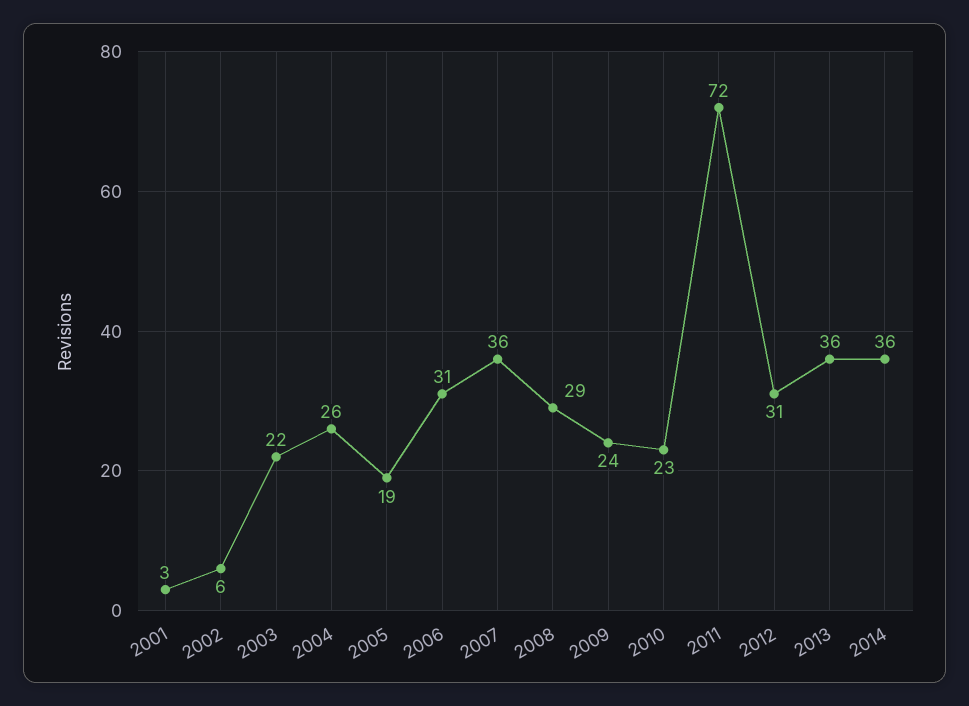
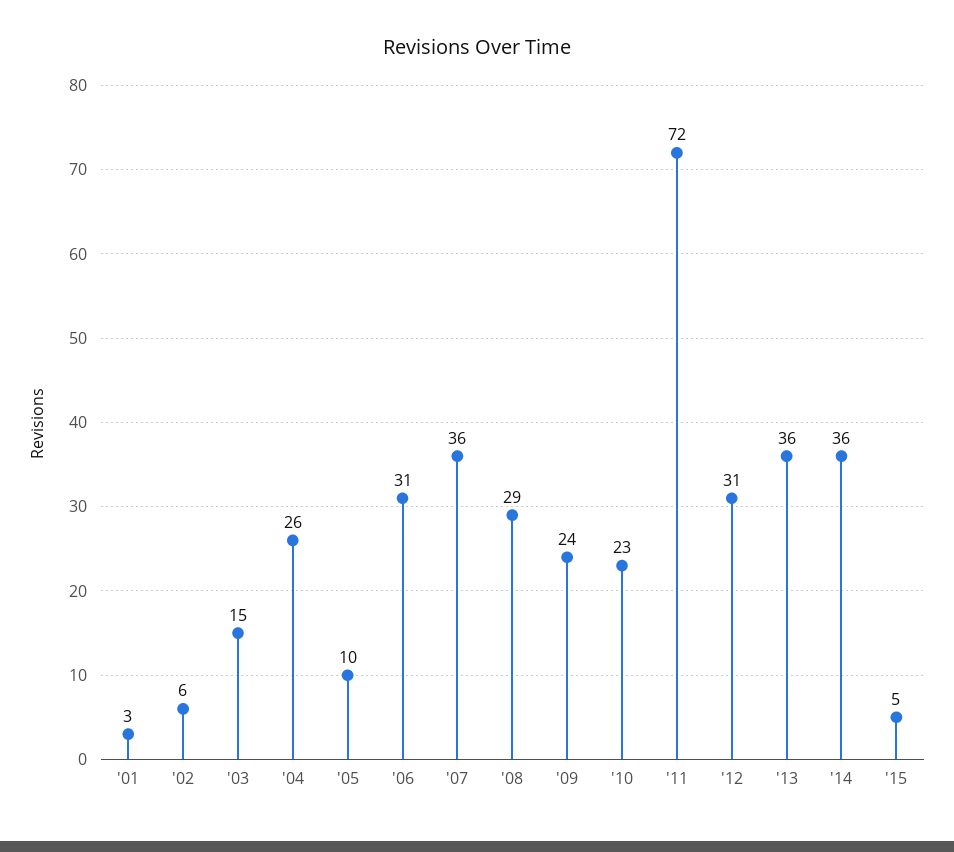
2003: 22 -> 15
2005: 19 -> 10
'15: none -> 5

